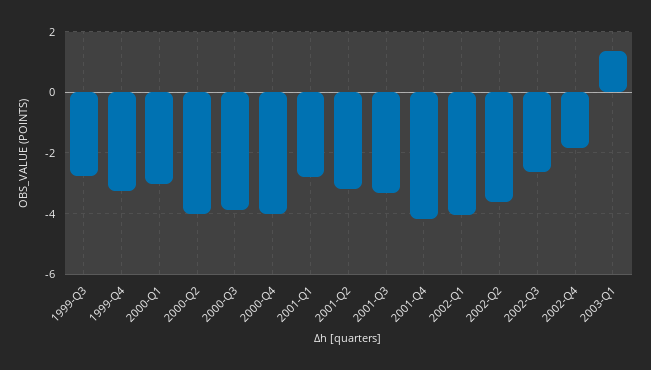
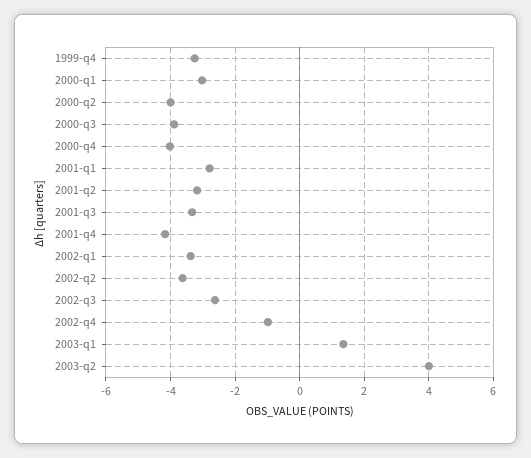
1999-Q3: -2.8 -> none
2002-Q1: -4 -> -3.4
2002-Q4: -1.8 -> -1
2003-q2: none -> 4

